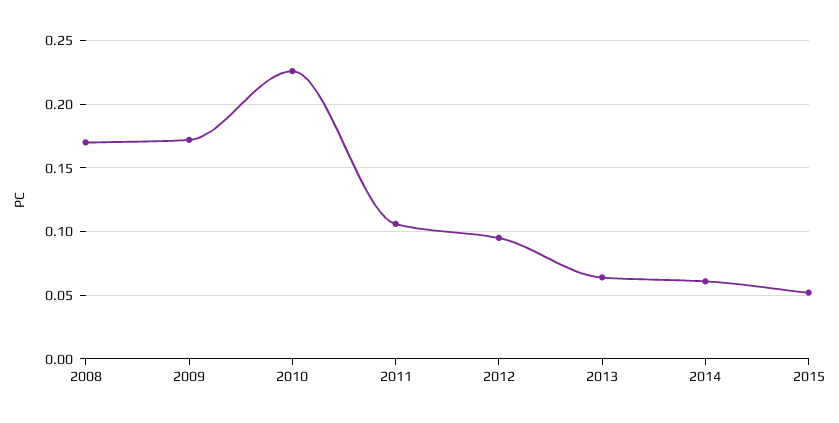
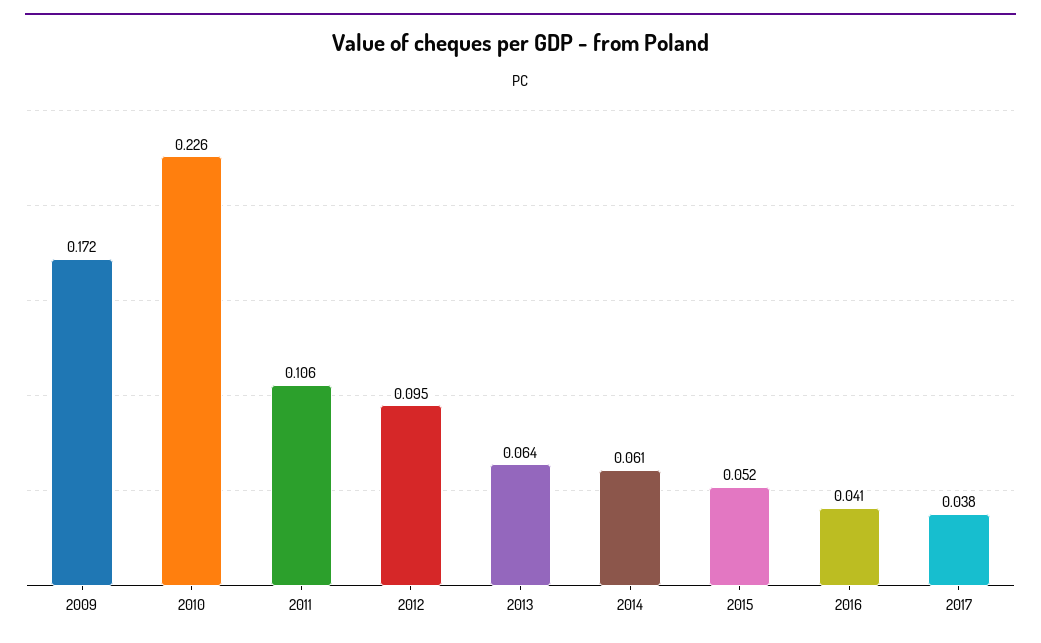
2008: 0.17 -> none
2016: none -> 0.041
2017: none -> 0.038

